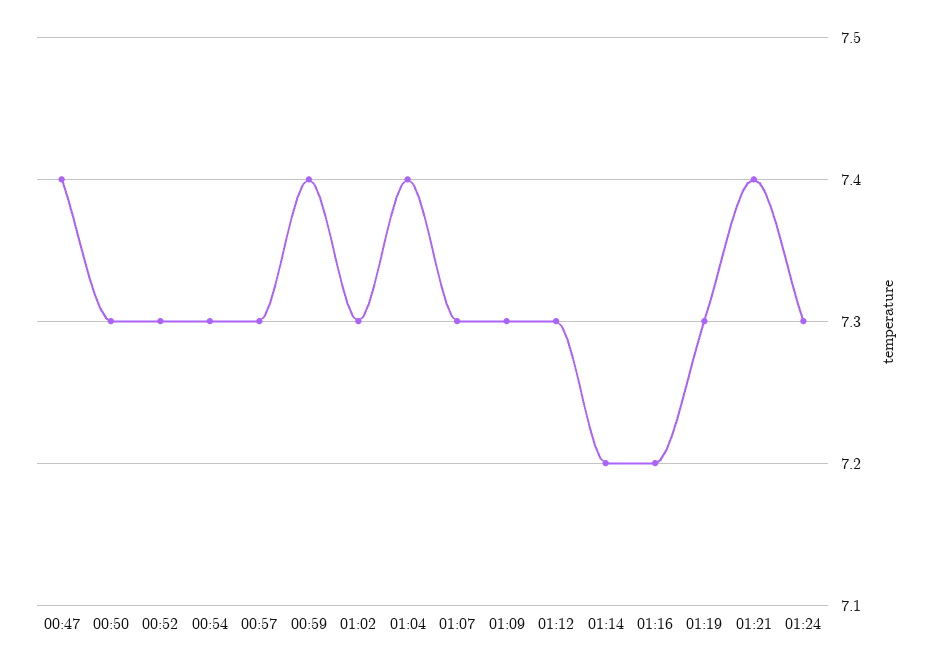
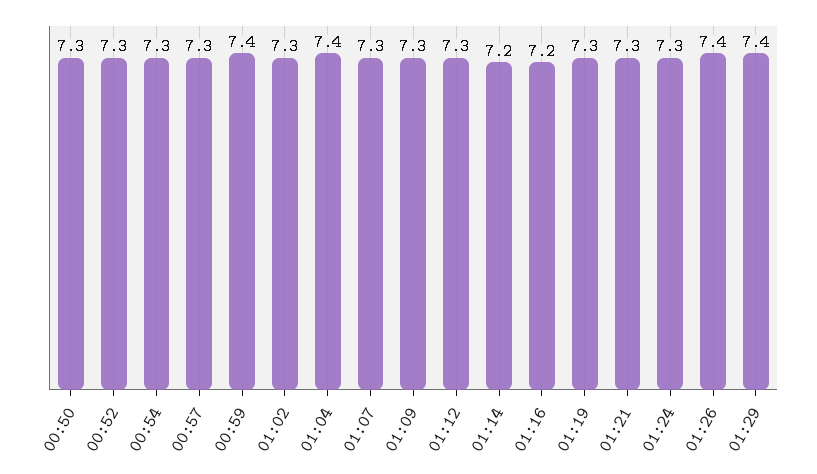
00:47: 7.4 -> none
01:21: 7.4 -> 7.3
01:26: none -> 7.4
01:29: none -> 7.4

